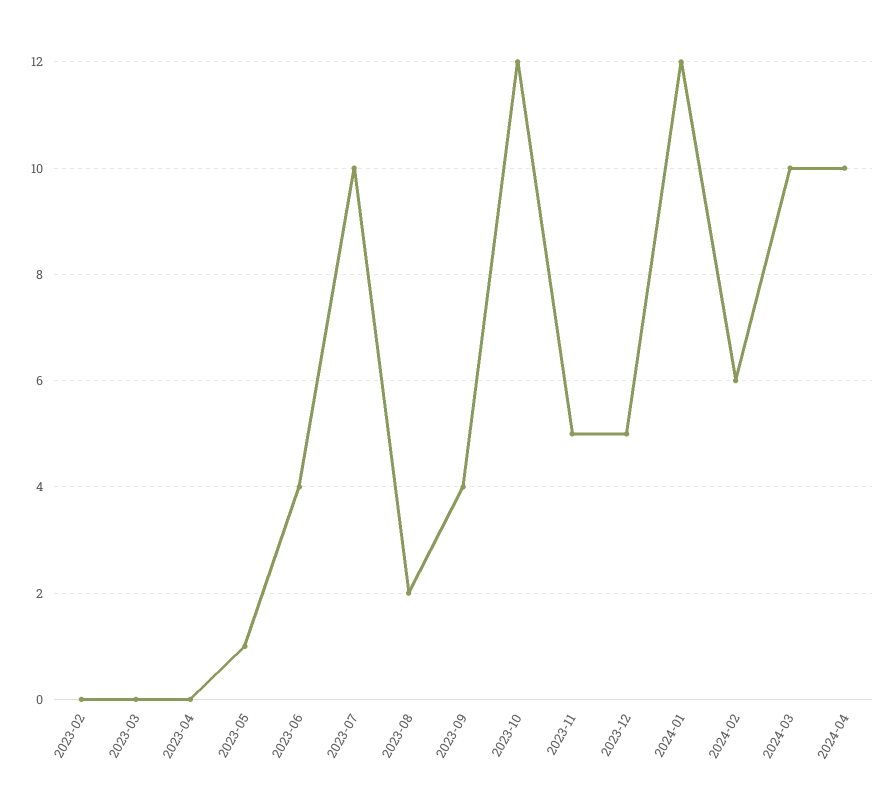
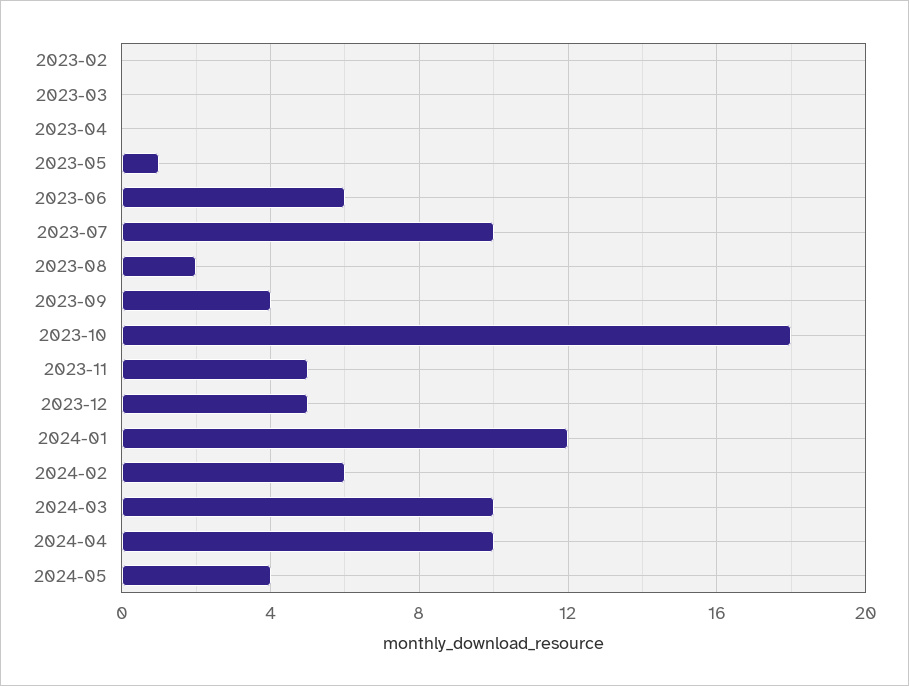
2023-06: 4 -> 6
2023-10: 12 -> 18
2024-05: none -> 4

